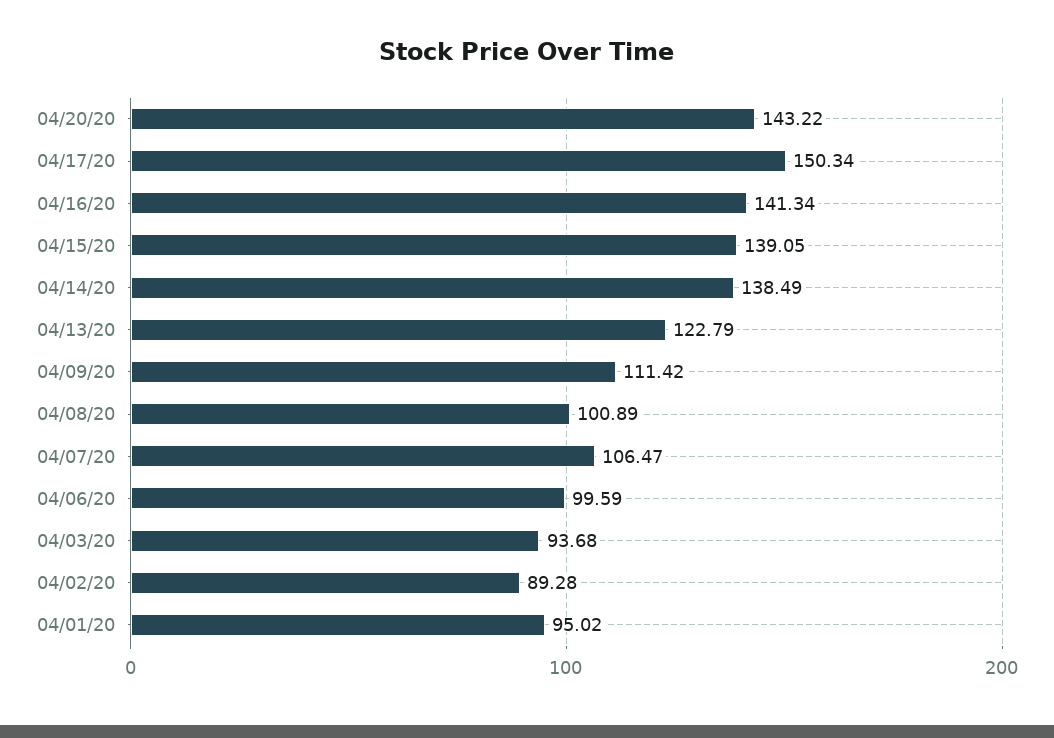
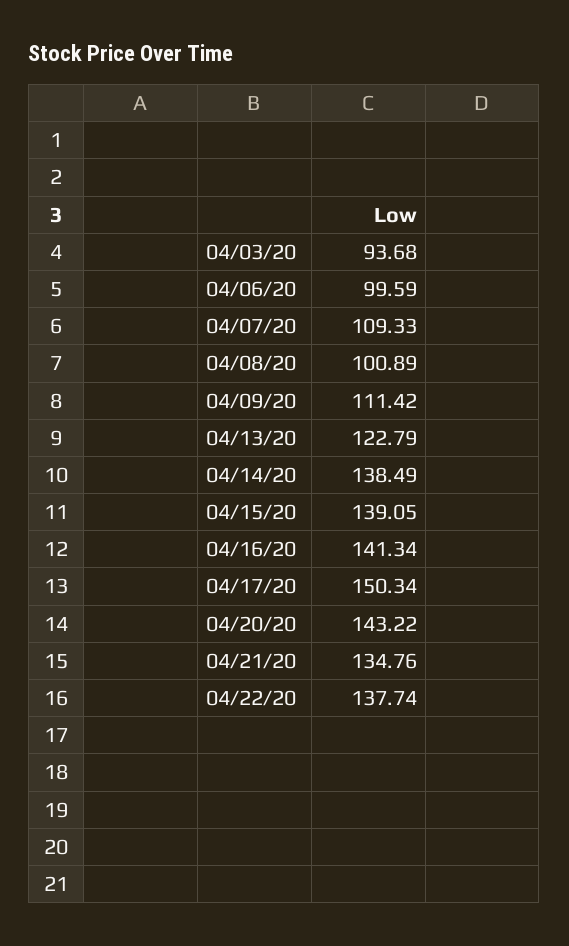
04/07/20: 106.47 -> 109.33
04/02/20: 89.28 -> none
04/01/20: 95.02 -> none
04/21/20: none -> 134.76
04/22/20: none -> 137.74

